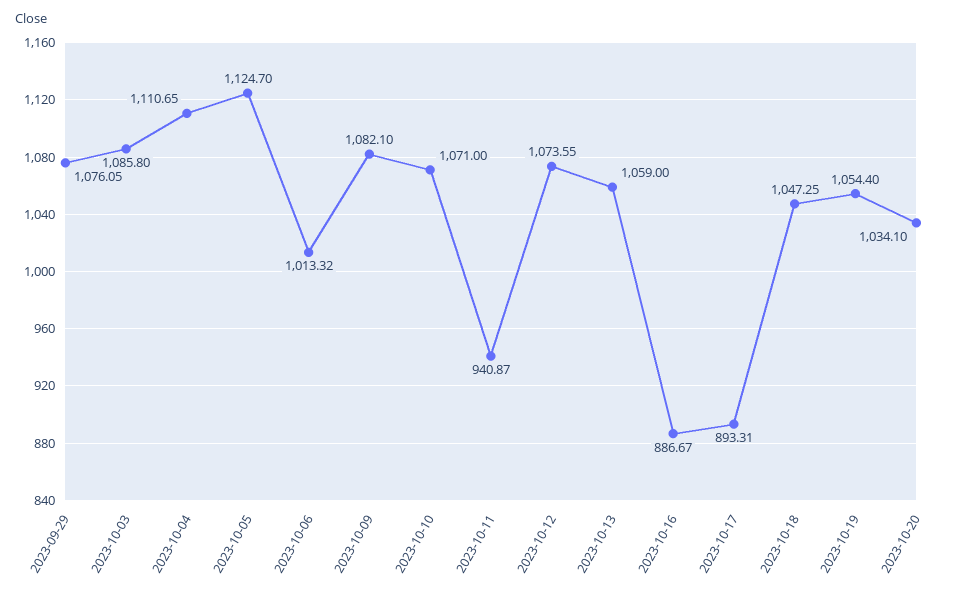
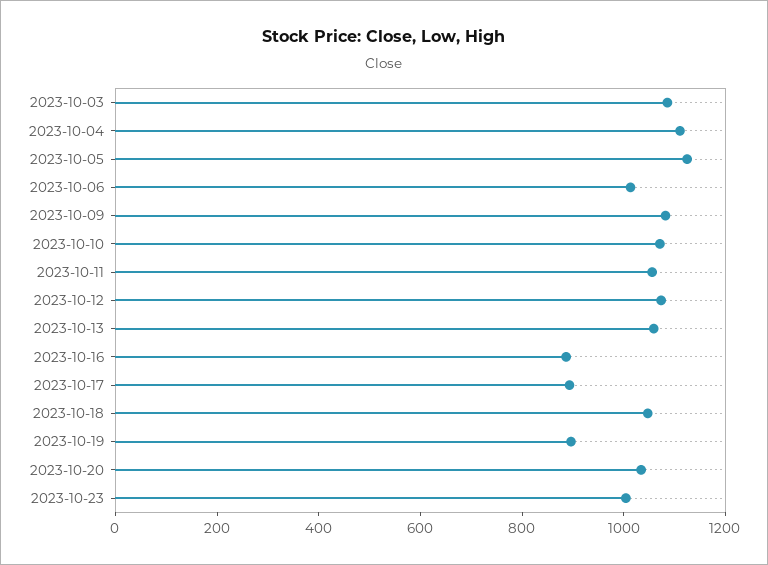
2023-09-29: 1076.05 -> none
2023-10-11: 940.87 -> 1050
2023-10-19: 1054.4 -> 900
2023-10-23: none -> 1000

